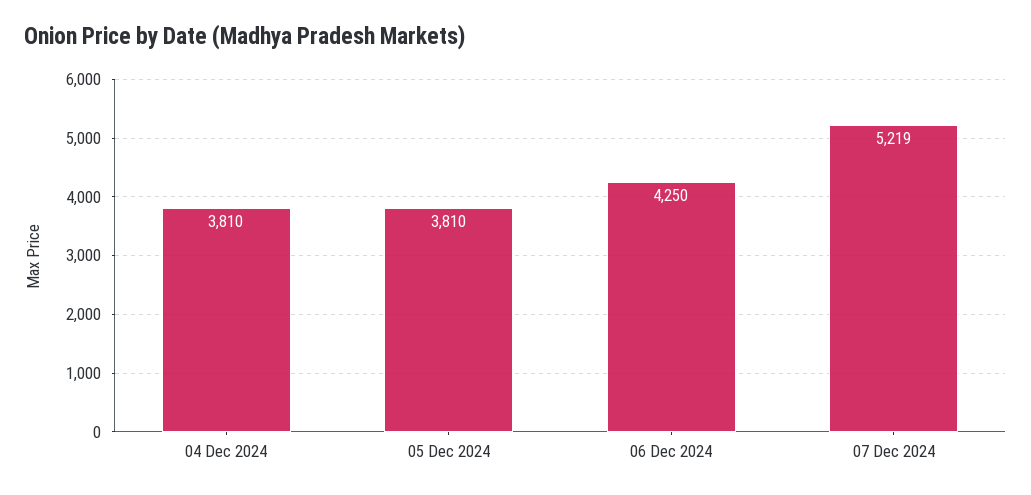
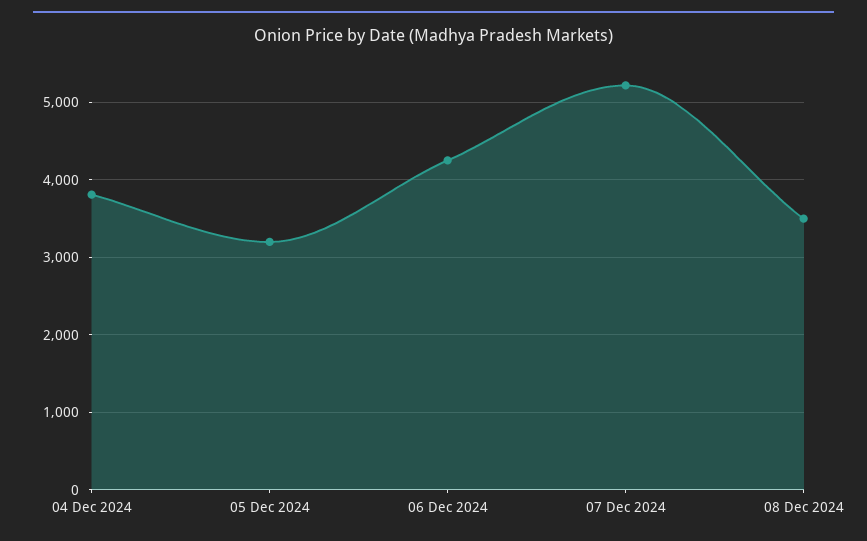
05 Dec 2024: 3810 -> 3200
08 Dec 2024: none -> 3500

